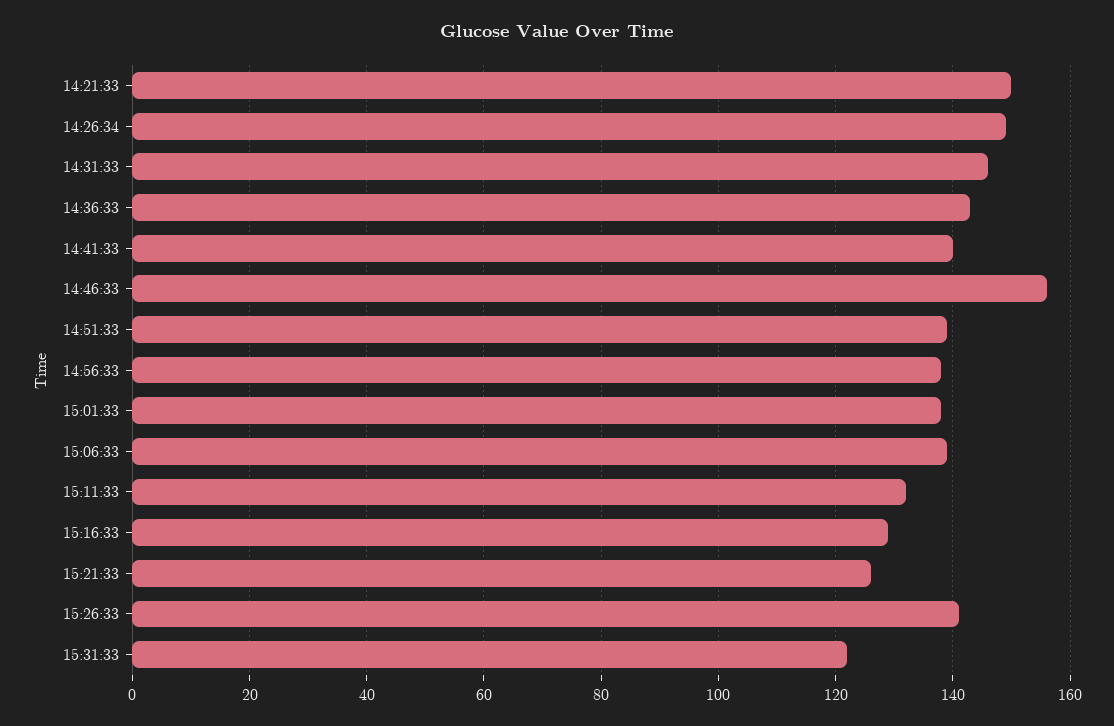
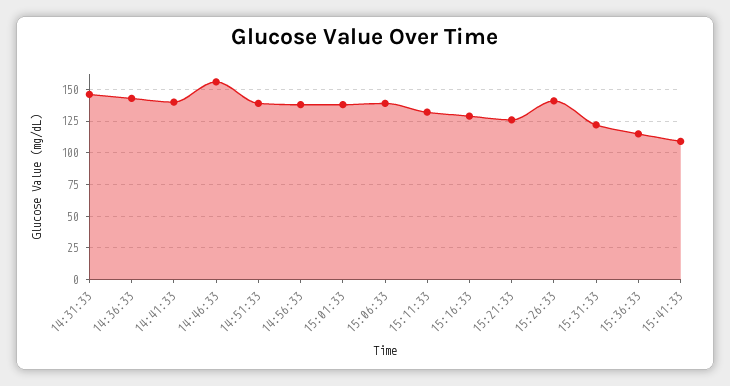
14:21:33: 150 -> none
14:26:34: 150 -> none
15:36:33: none -> 115
15:41:33: none -> 110

